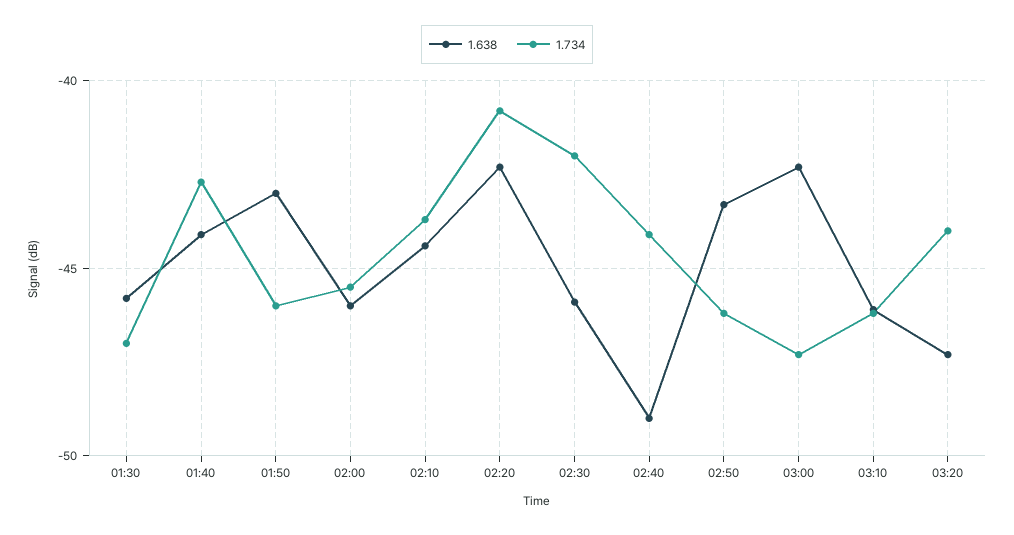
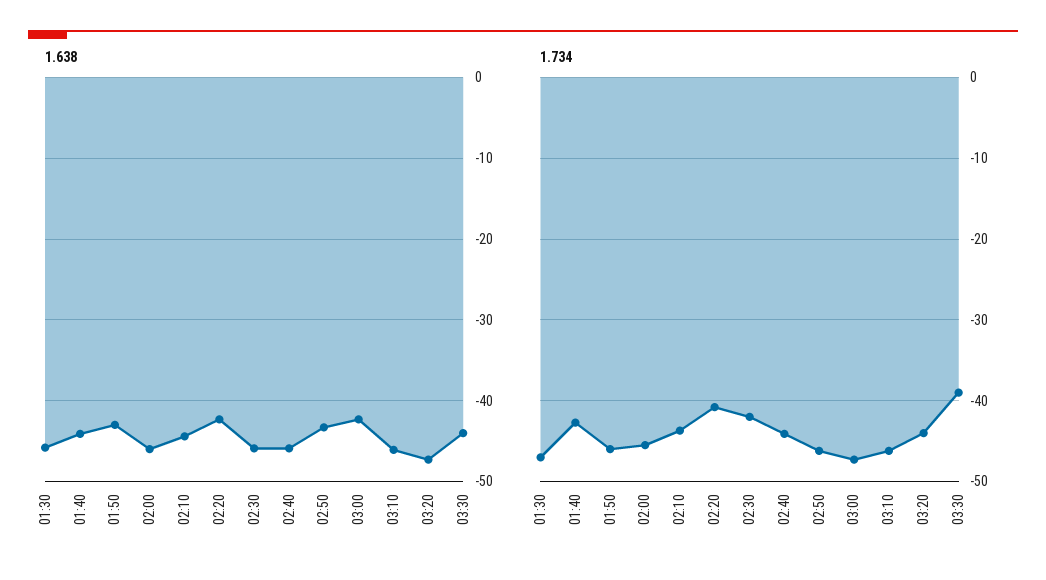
1.638, 02:40: -49 -> -46
1.638, 03:30: none -> -44
1.734, 03:30: none -> -39

